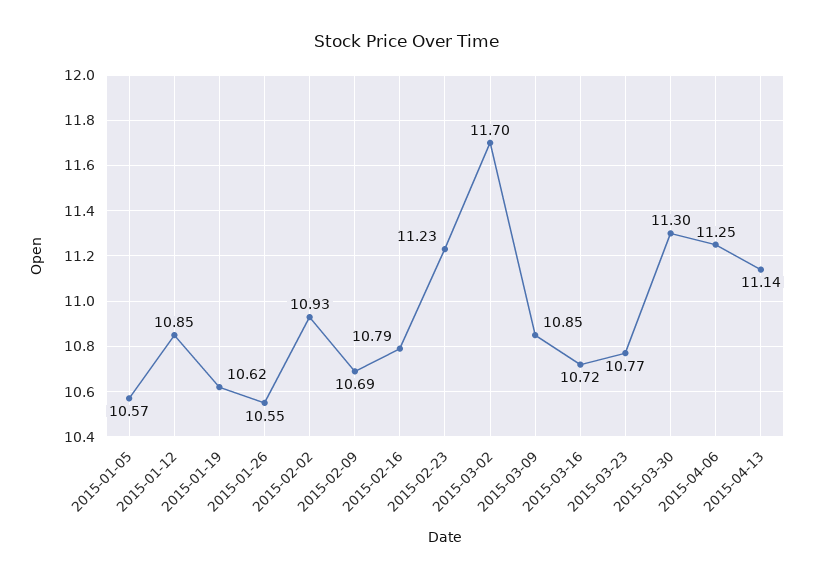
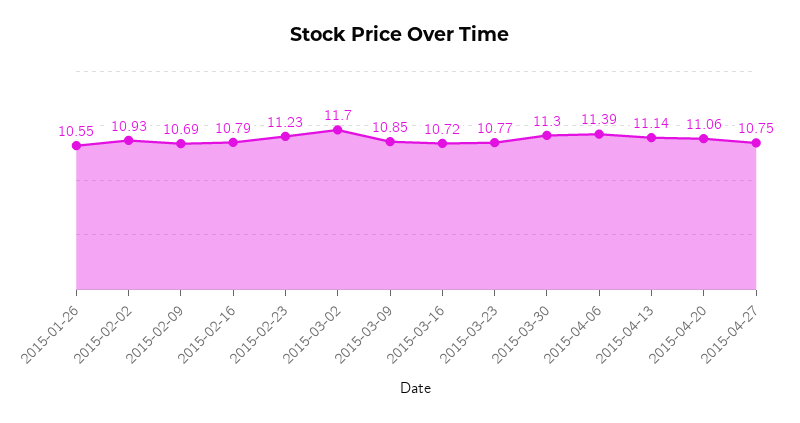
2015-01-05: 10.57 -> none
2015-01-12: 10.85 -> none
2015-01-19: 10.62 -> none
2015-04-06: 11.25 -> 11.39
2015-04-20: none -> 11.06
2015-04-27: none -> 10.75

